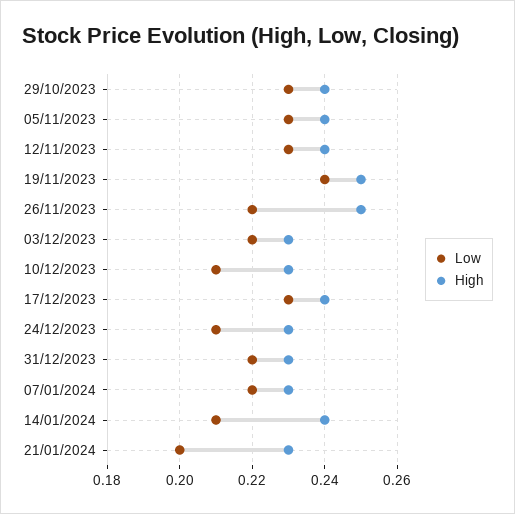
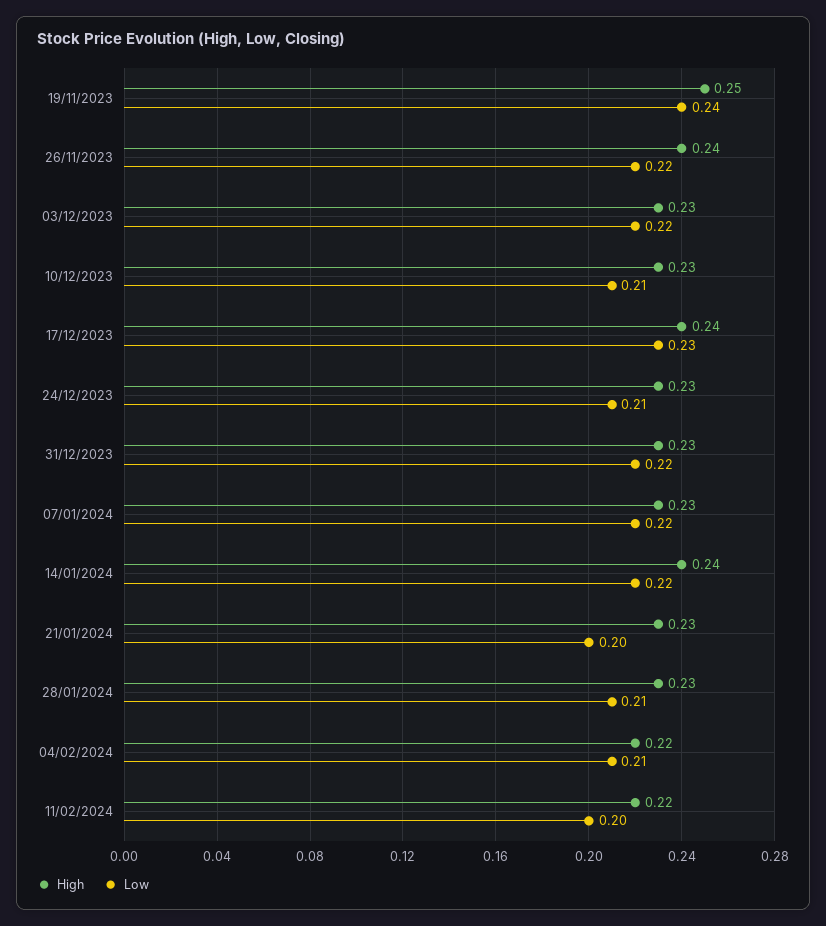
Low, 29/10/2023: 0.23 -> none
High, 29/10/2023: 0.24 -> none
Low, 05/11/2023: 0.23 -> none
High, 05/11/2023: 0.24 -> none
Low, 12/11/2023: 0.23 -> none
High, 12/11/2023: 0.24 -> none
High, 26/11/2023: 0.25 -> 0.24
Low, 14/01/2024: 0.21 -> 0.22
High, 28/01/2024: none -> 0.23
Low, 28/01/2024: none -> 0.21
High, 04/02/2024: none -> 0.22
Low, 04/02/2024: none -> 0.21
High, 11/02/2024: none -> 0.22
Low, 11/02/2024: none -> 0.2

